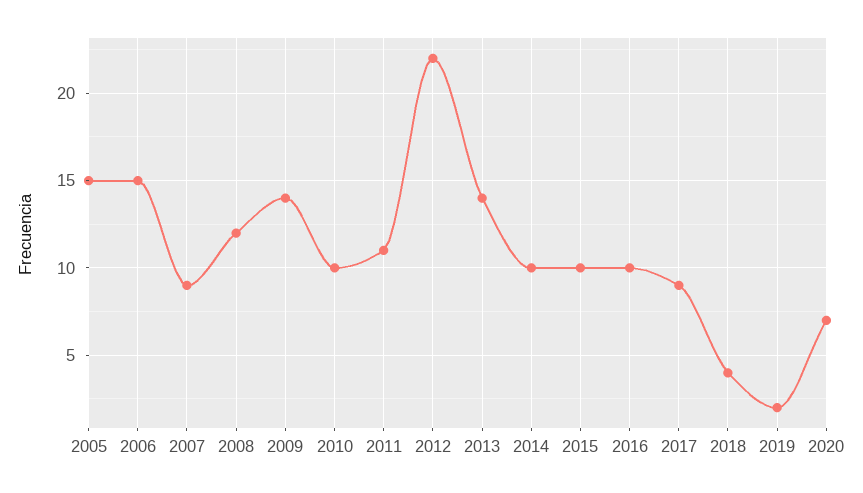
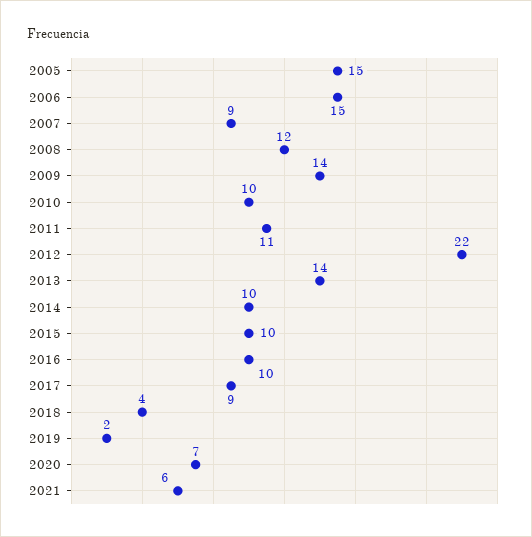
2021: none -> 6

